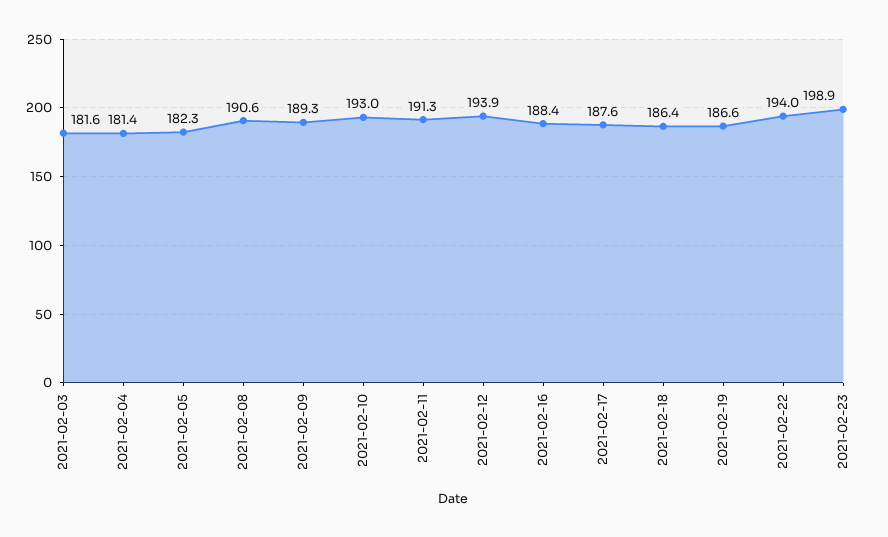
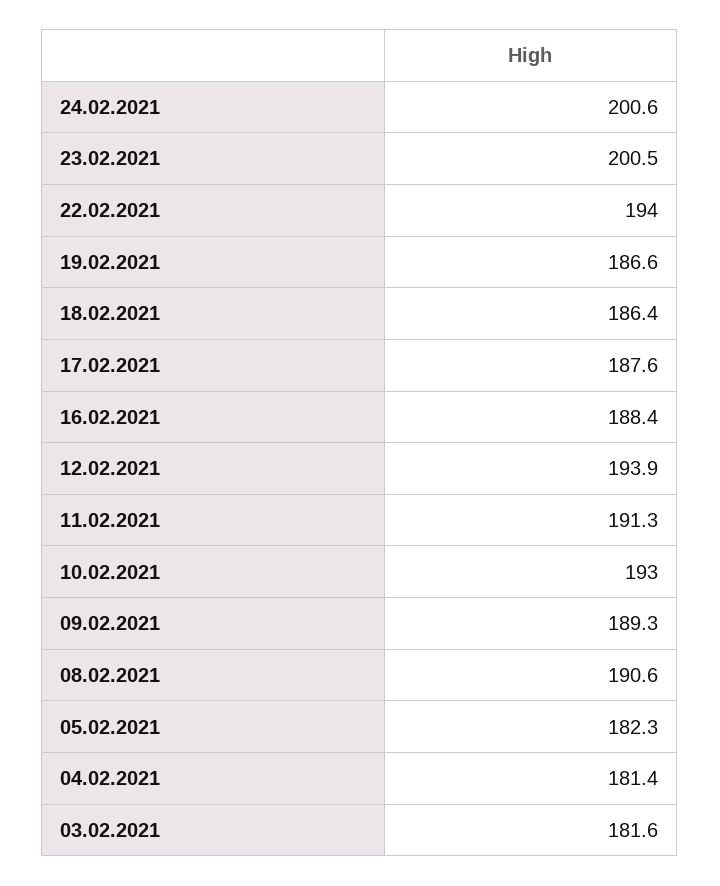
2021-02-23: 198.9 -> 200.5
24.02.2021: none -> 200.6

